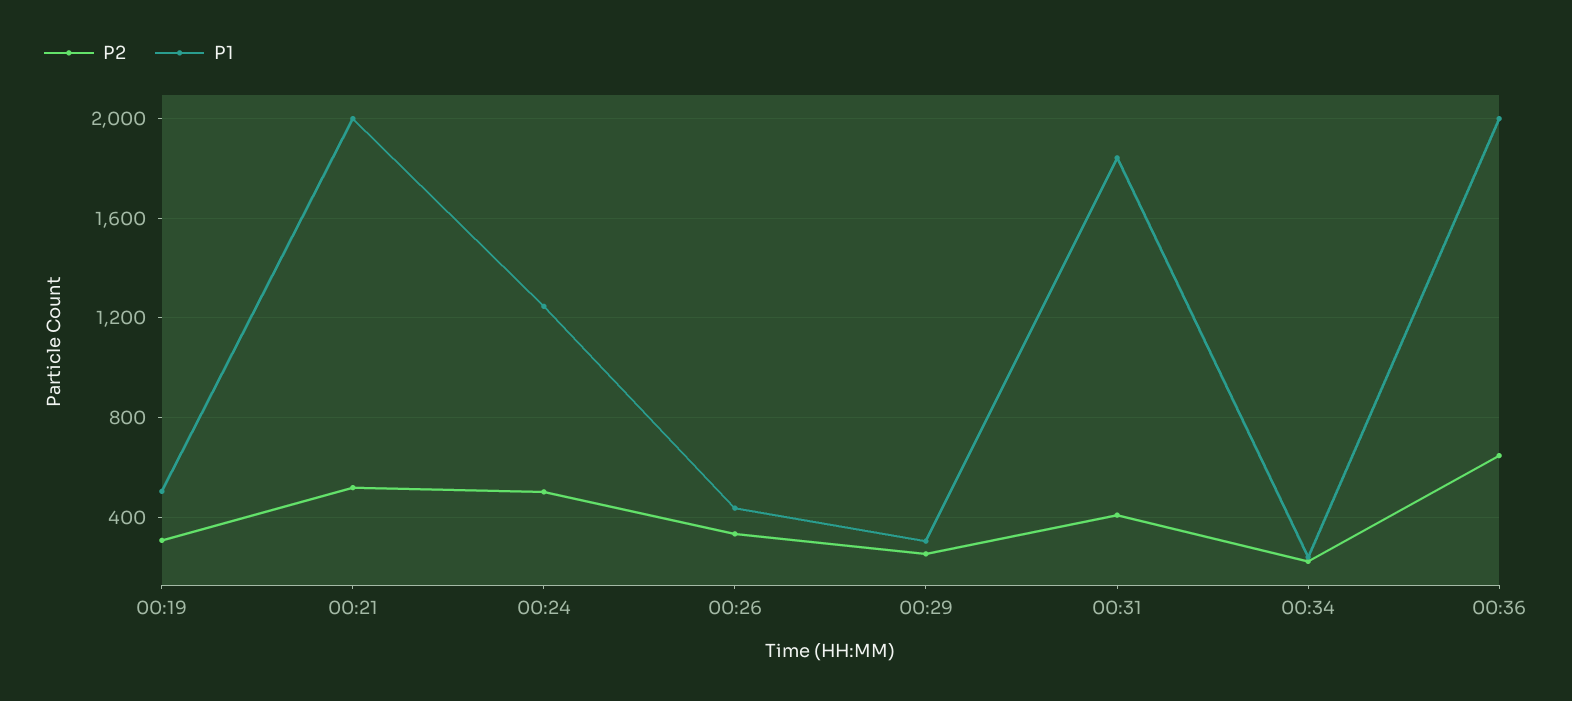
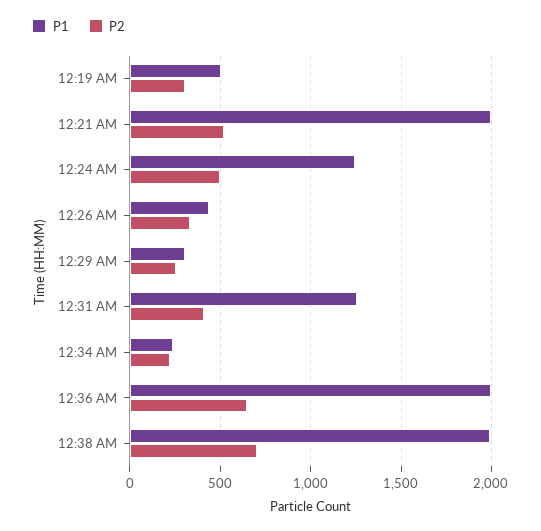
P1, 00:31: 1850 -> 1250
P1, 12:38 AM: none -> 2000
P2, 12:38 AM: none -> 700

